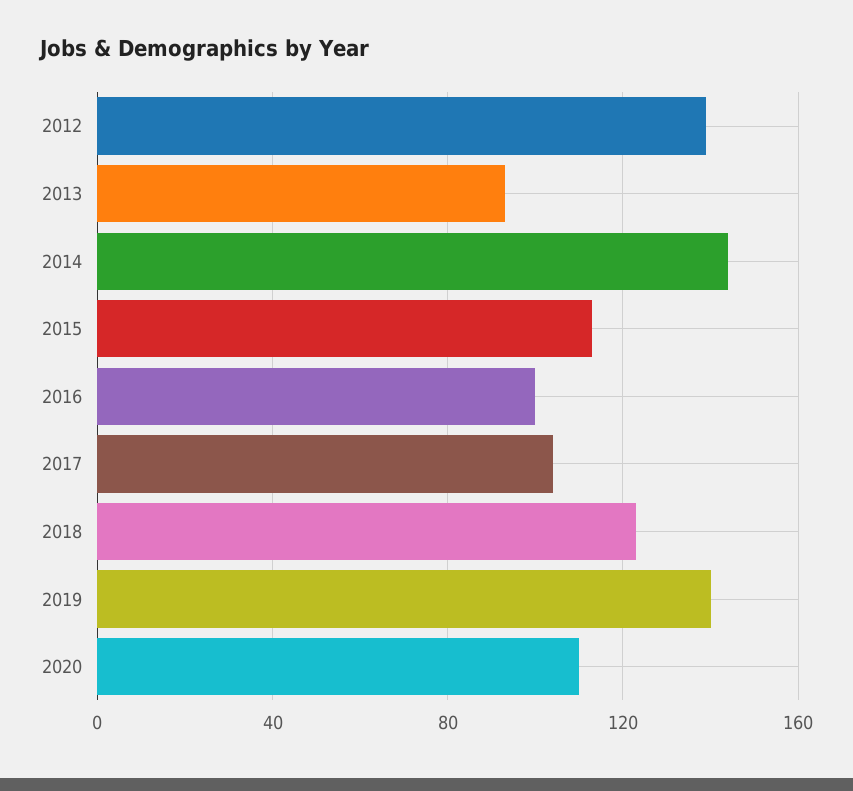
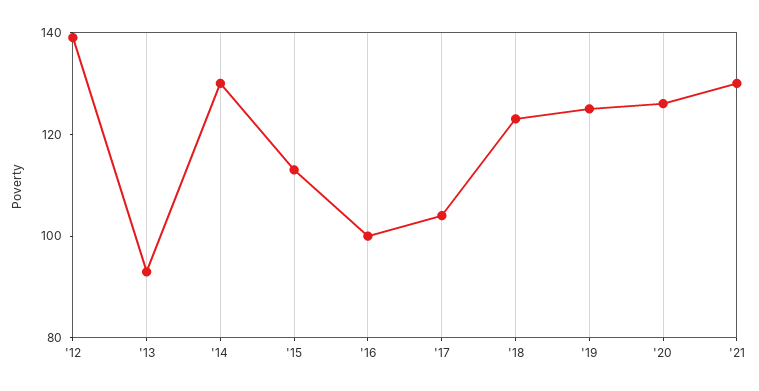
2014: 145 -> 130
2019: 140 -> 125
2020: 110 -> 125
'21: none -> 130

